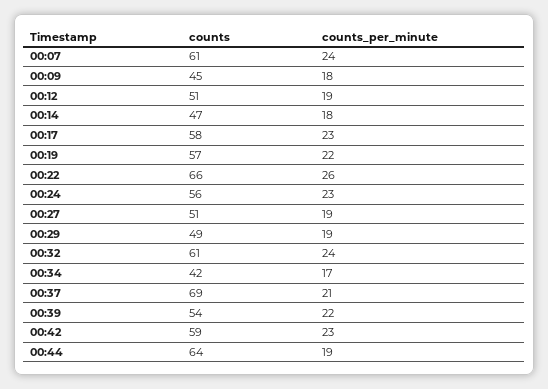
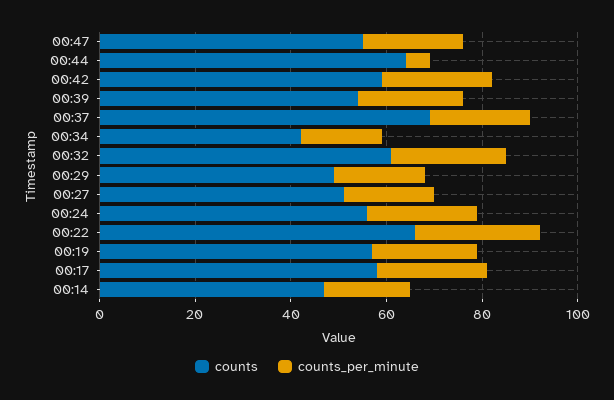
counts, 00:07: 61 -> none
counts_per_minute, 00:07: 24 -> none
counts, 00:09: 45 -> none
counts_per_minute, 00:09: 18 -> none
counts, 00:12: 51 -> none
counts_per_minute, 00:12: 19 -> none
counts_per_minute, 00:44: 19 -> 5
counts, 00:47: none -> 55
counts_per_minute, 00:47: none -> 20

